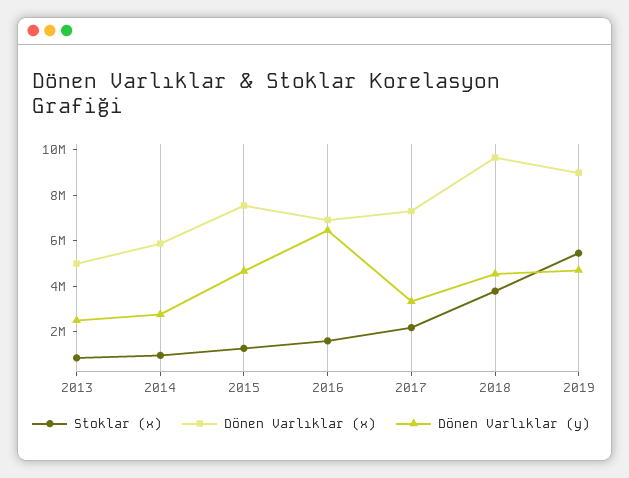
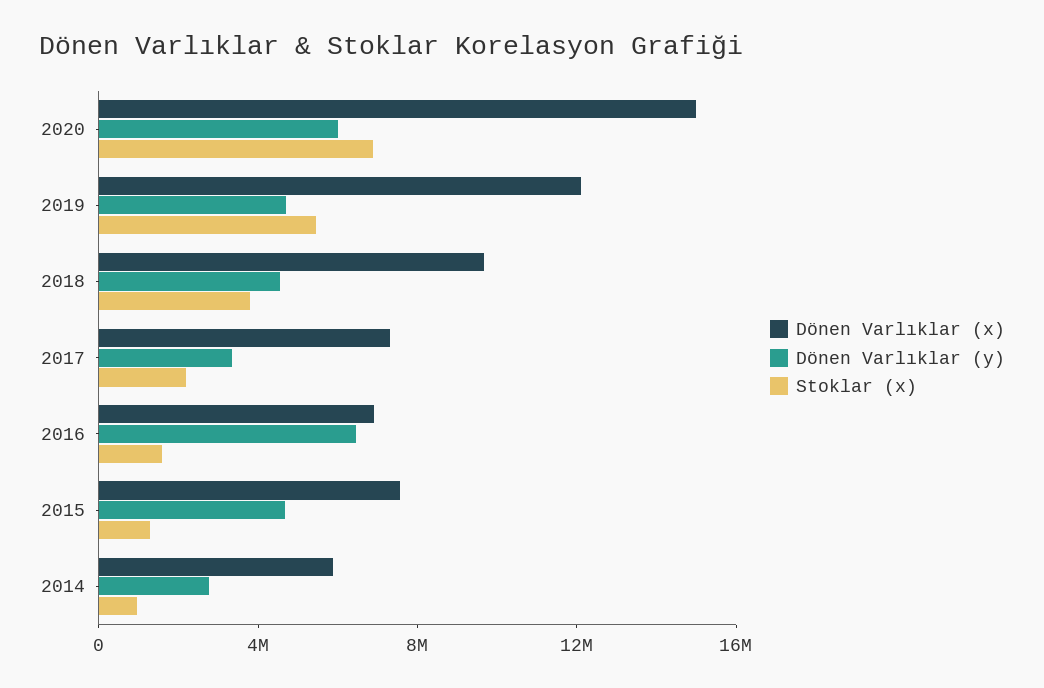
Stoklar (x), 2013: 1000000 -> none
Dönen Varlıklar (x), 2013: 5000000 -> none
Dönen Varlıklar (y), 2013: 2500000 -> none
Dönen Varlıklar (x), 2019: 9000000 -> 12000000
Dönen Varlıklar (x), 2020: none -> 15000000
Dönen Varlıklar (y), 2020: none -> 6000000
Stoklar (x), 2020: none -> 7000000

